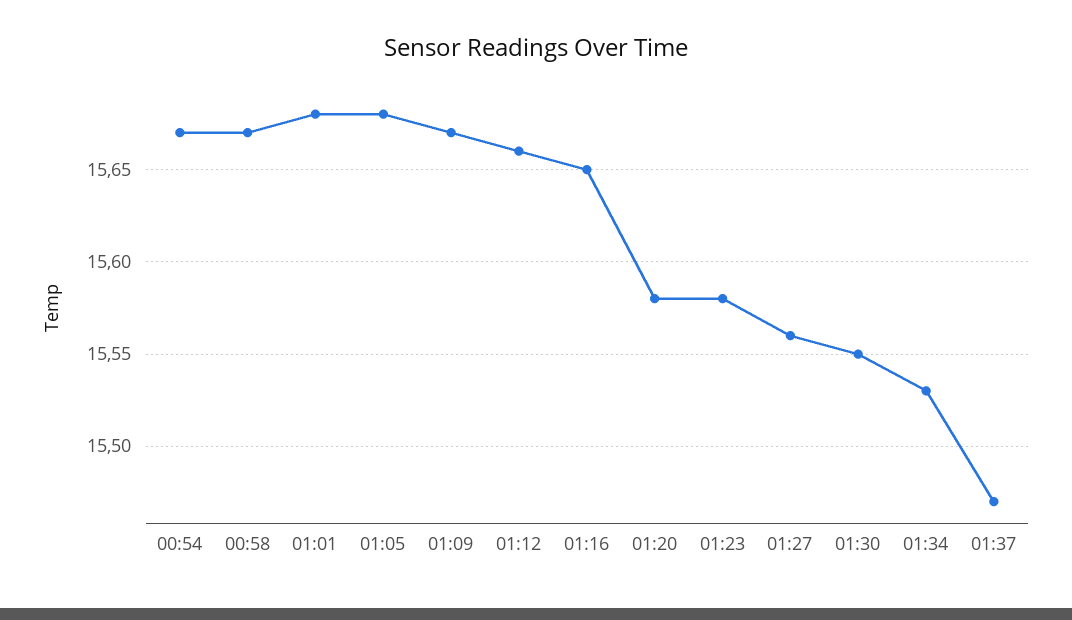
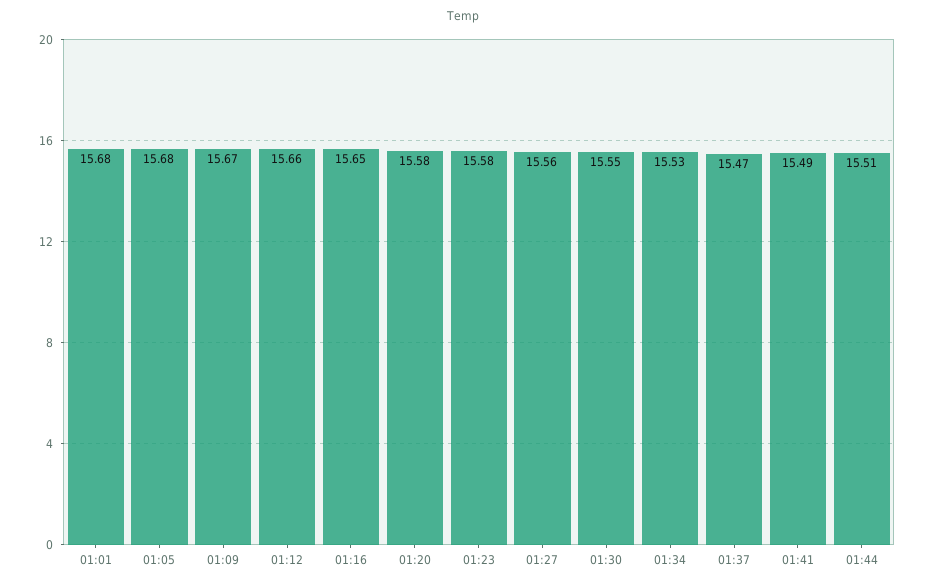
00:54: 15.67 -> none
00:58: 15.67 -> none
01:41: none -> 15.49
01:44: none -> 15.51

